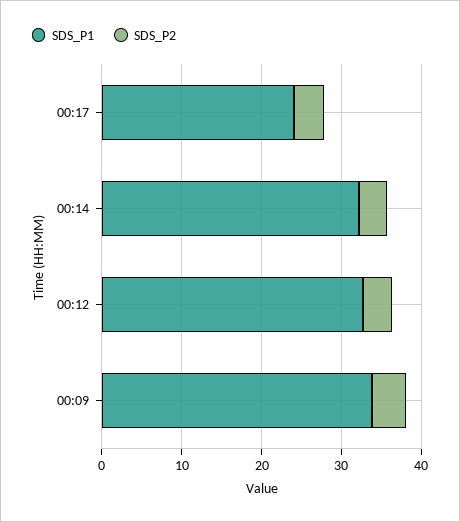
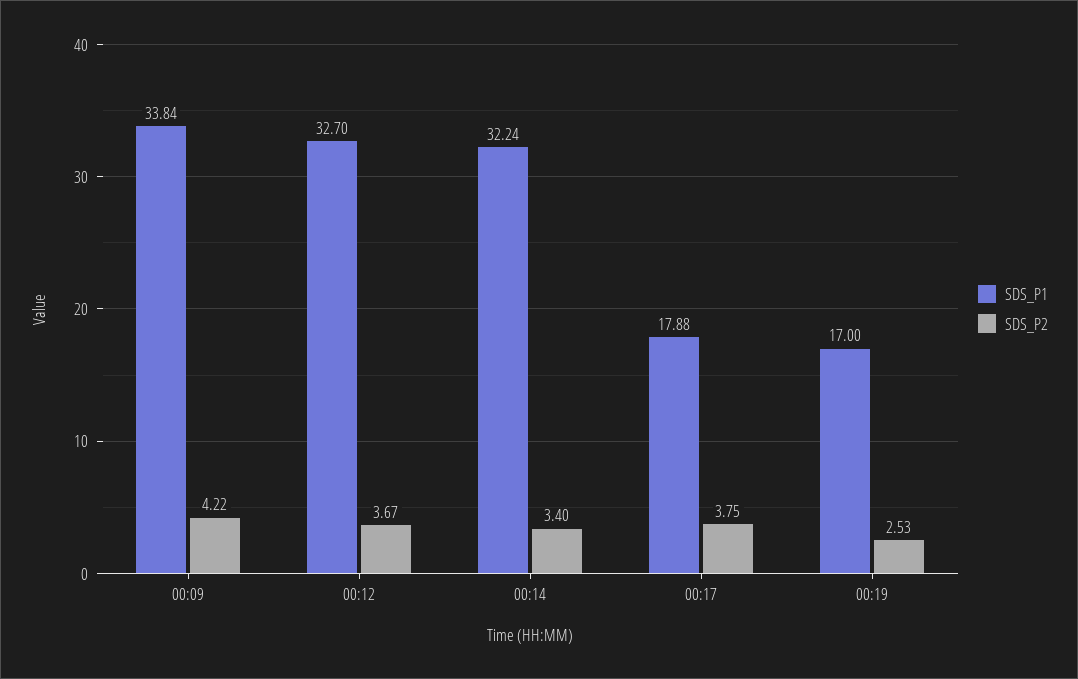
SDS_P1, 00:17: 24 -> 17.88
SDS_P1, 00:19: none -> 17
SDS_P2, 00:19: none -> 2.53

